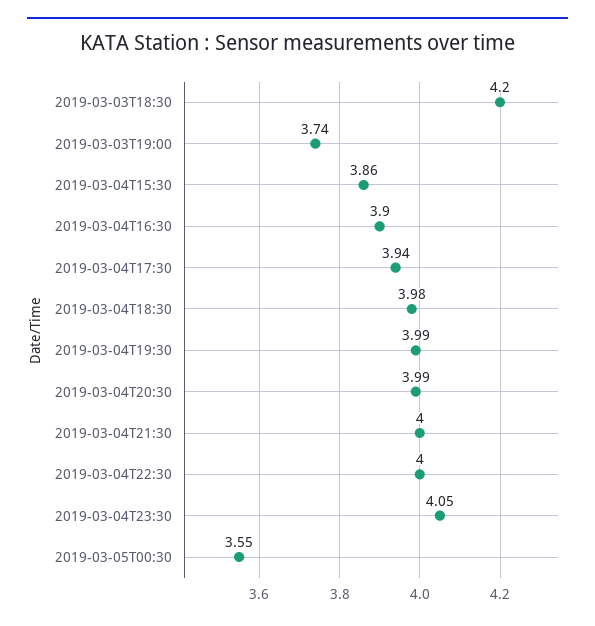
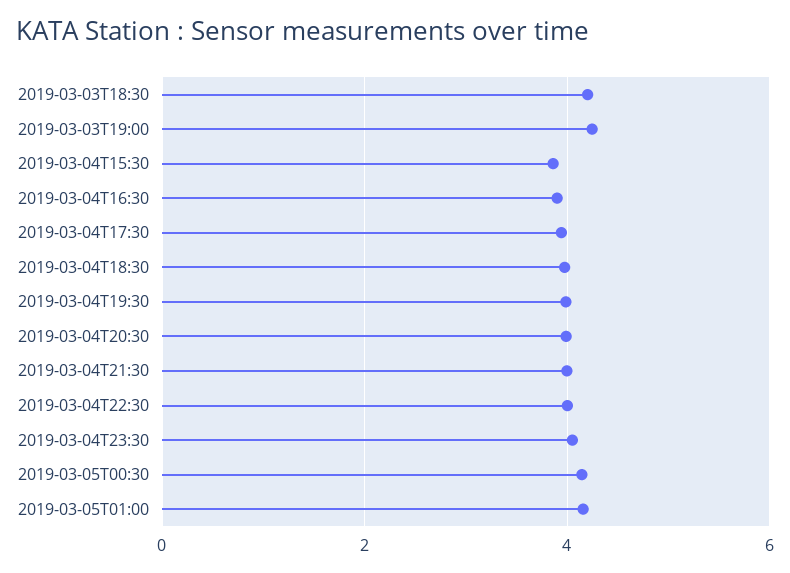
2019-03-03T19:00: 3.74 -> 4.2
2019-03-05T00:30: 3.55 -> 4.2
2019-03-05T01:00: none -> 4.2

